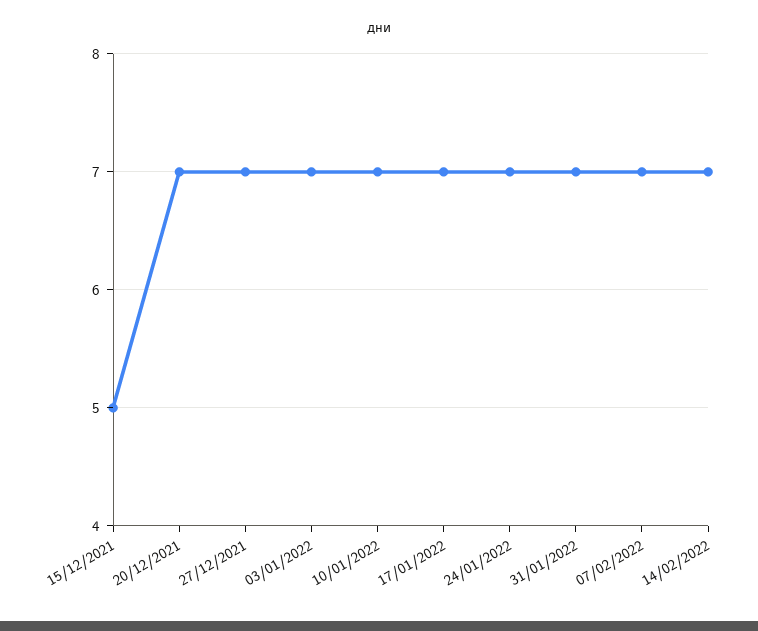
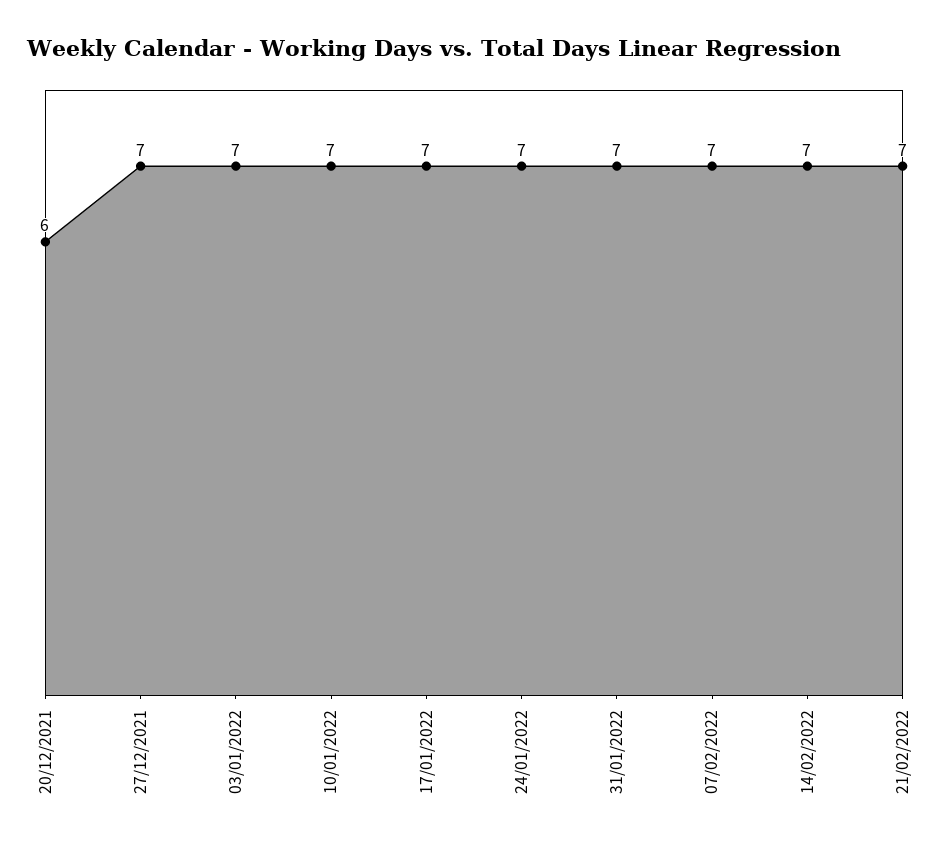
15/12/2021: 5 -> none
20/12/2021: 7 -> 6
21/02/2022: none -> 7

